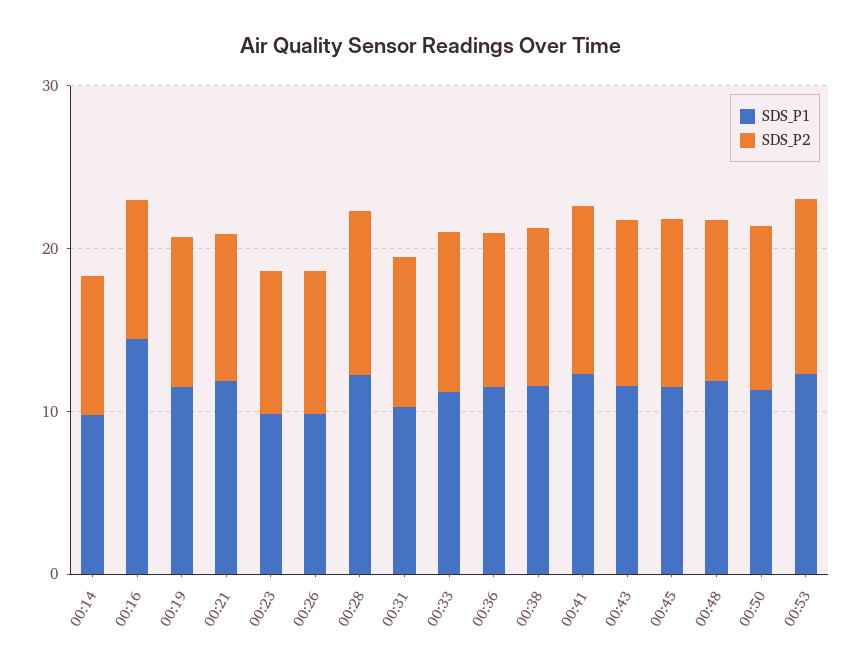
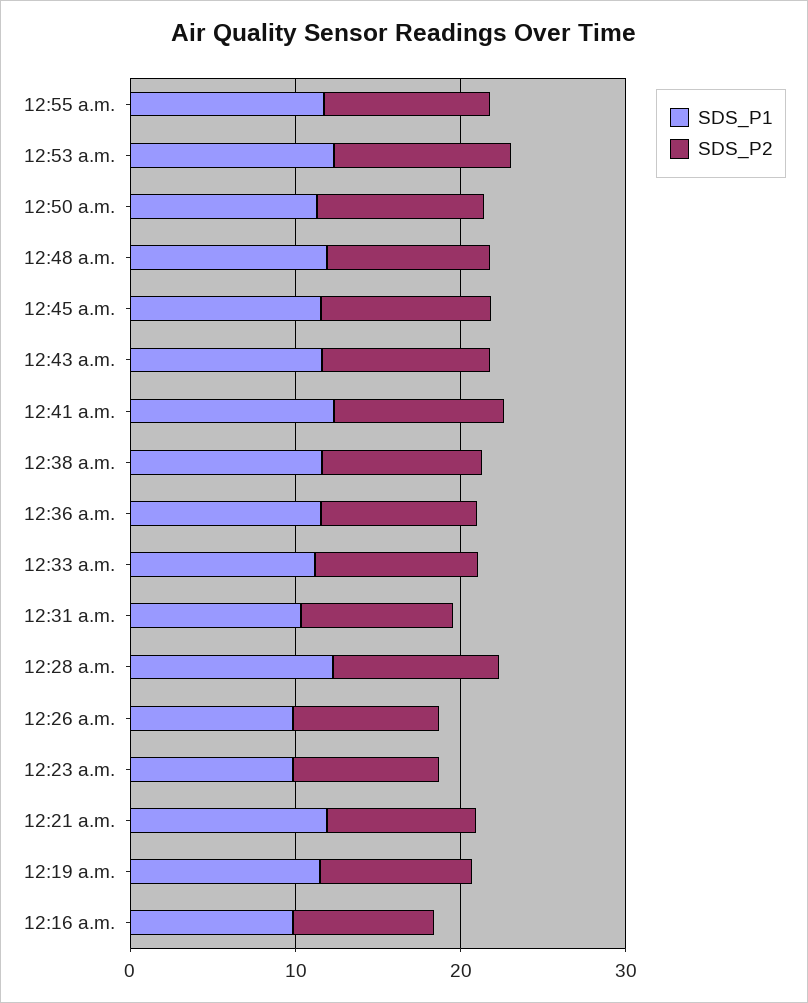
SDS_P1, 00:14: 10 -> none
SDS_P2, 00:14: 8 -> none
SDS_P1, 00:16: 14 -> 10
SDS_P1, 12:55 a.m.: none -> 12
SDS_P2, 12:55 a.m.: none -> 10

